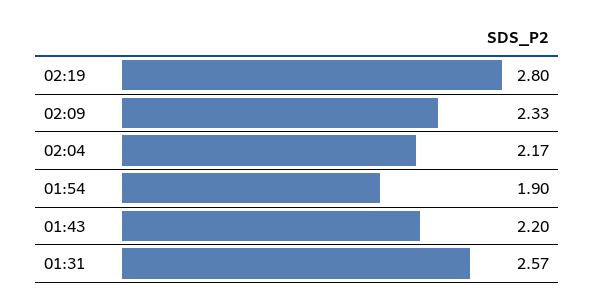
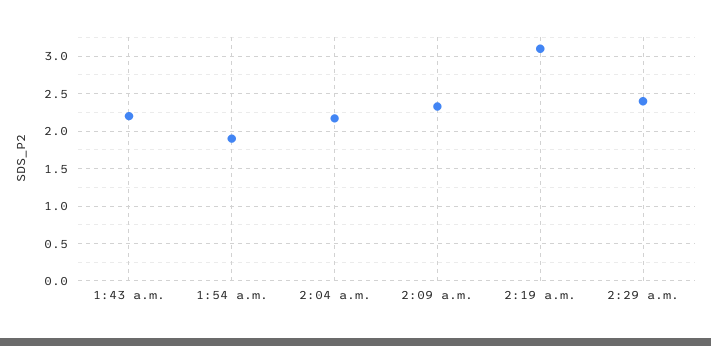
02:19: 2.8 -> 3.1
01:31: 2.57 -> none
2:29 a.m.: none -> 2.4

